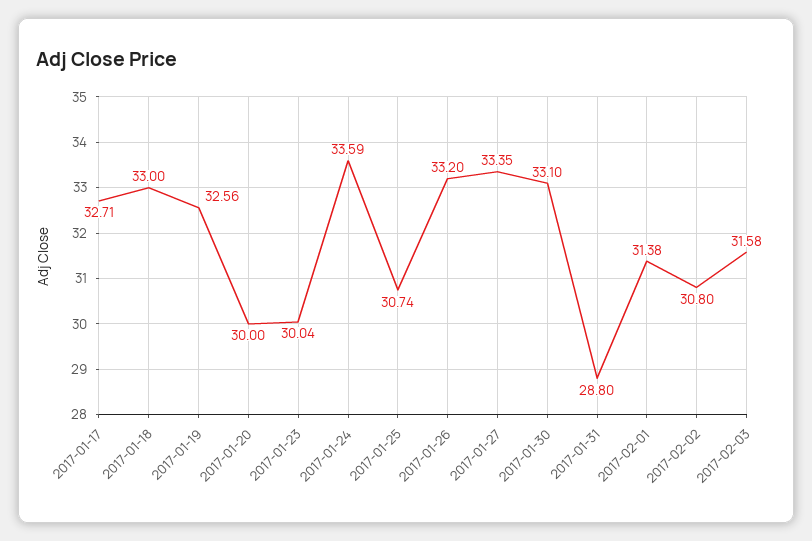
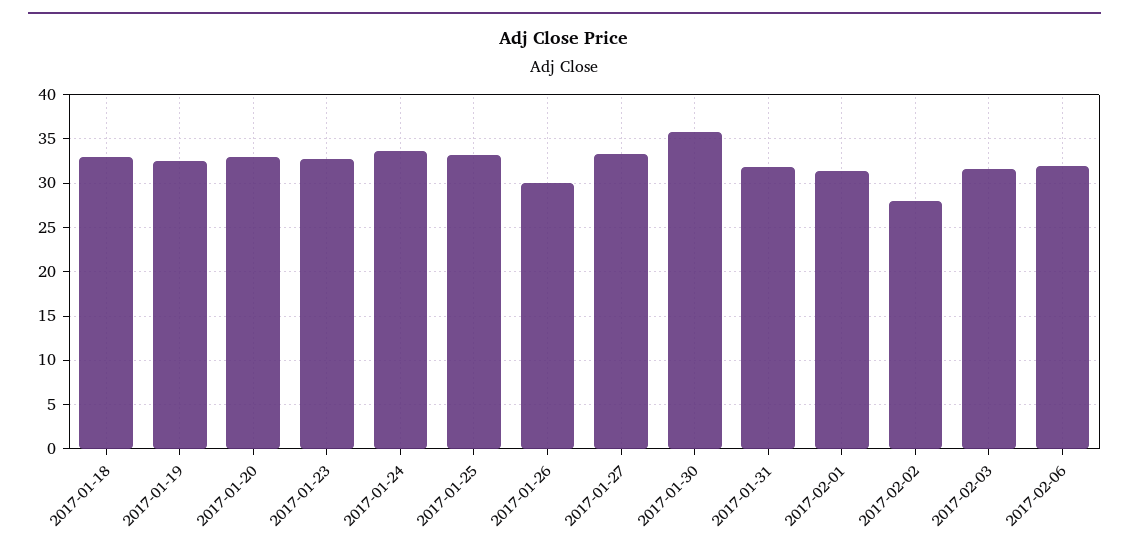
2017-01-17: 32.71 -> none
2017-01-20: 30 -> 33
2017-01-23: 30.04 -> 33
2017-01-25: 30.74 -> 33
2017-01-26: 33.2 -> 30
2017-01-30: 33.1 -> 36
2017-01-31: 28.8 -> 32
2017-02-02: 30.8 -> 28
2017-02-06: none -> 32

